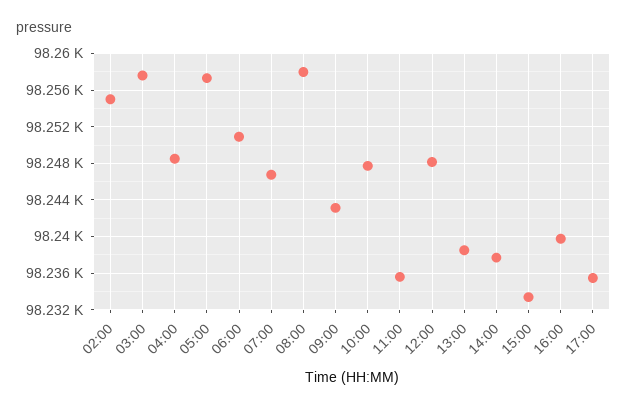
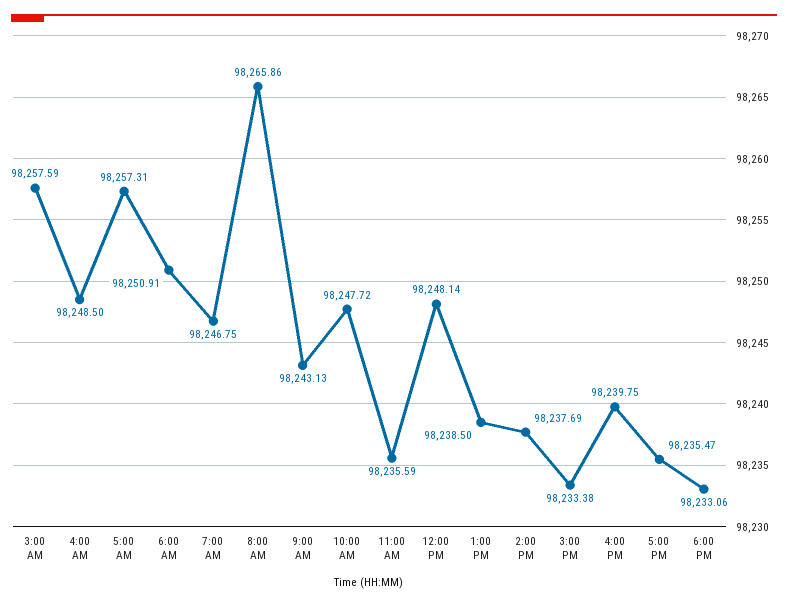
02:00: 98255 -> none
08:00: 98258 -> 98265.86
6:00 PM: none -> 98233.06

